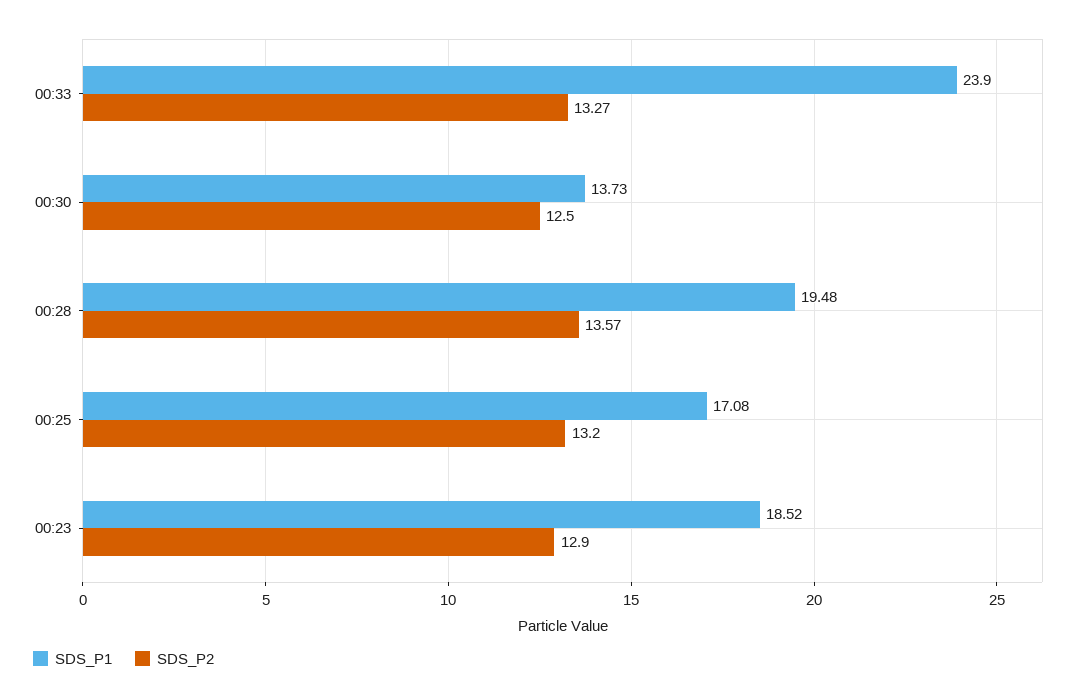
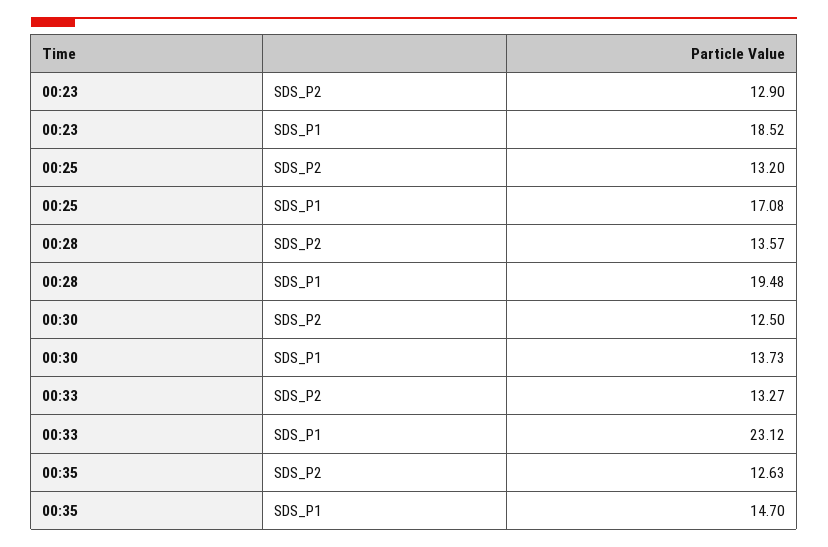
SDS_P1, 00:33: 23.9 -> 23.12
SDS_P2, 00:35: none -> 12.63
SDS_P1, 00:35: none -> 14.7

